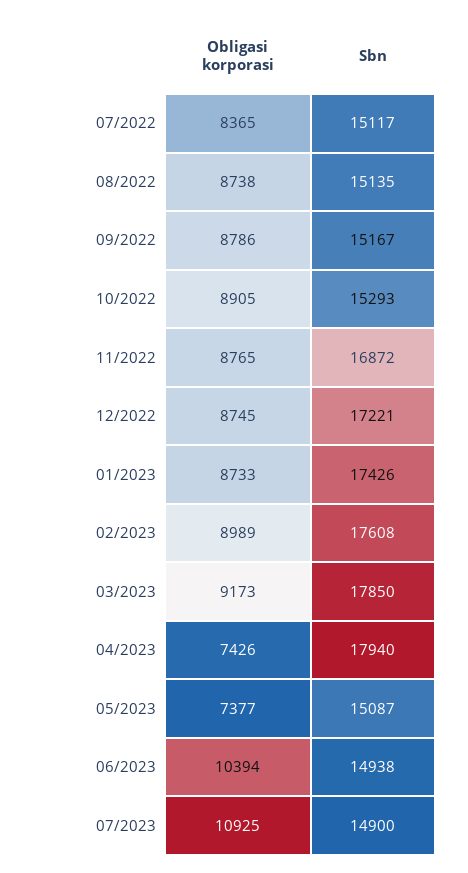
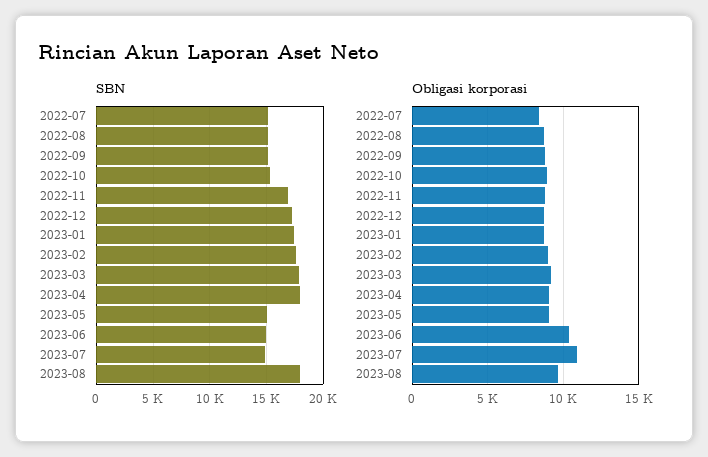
Obligasi korporasi, 04/2023: 7426 -> 9000
Obligasi korporasi, 05/2023: 7377 -> 9000
Sbn, 2023-08: none -> 18000
Obligasi korporasi, 2023-08: none -> 9500

